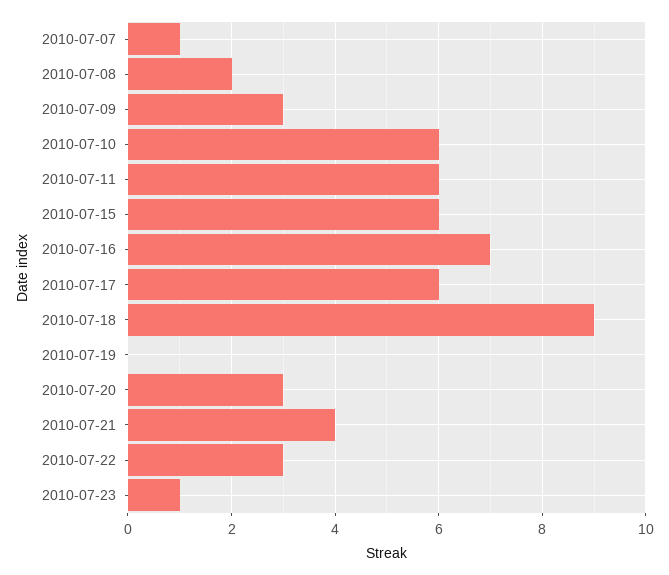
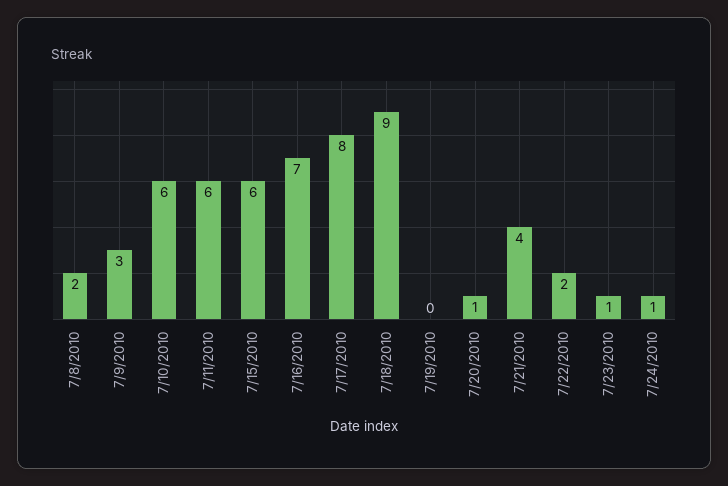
2010-07-07: 1 -> none
2010-07-17: 6 -> 8
2010-07-20: 3 -> 1
2010-07-22: 3 -> 2
7/24/2010: none -> 1

